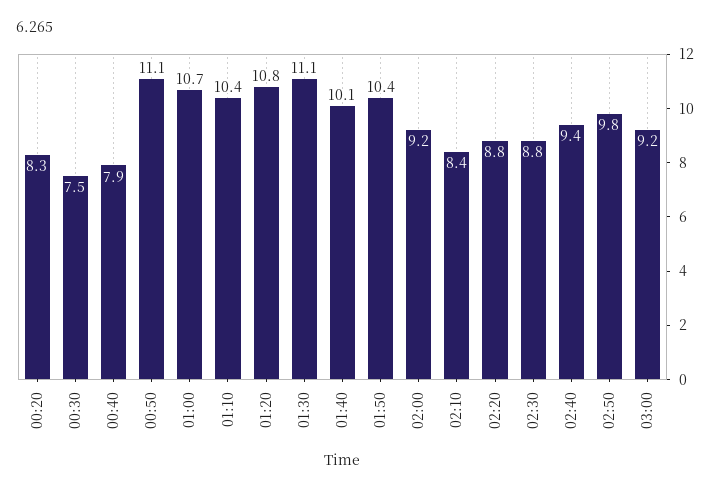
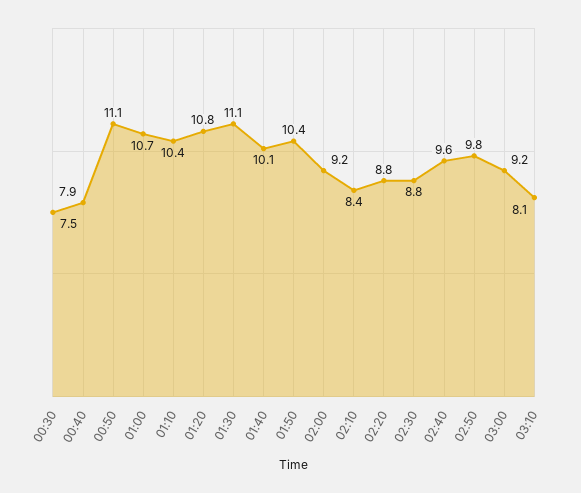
00:20: 8.3 -> none
02:40: 9.4 -> 9.6
03:10: none -> 8.1

